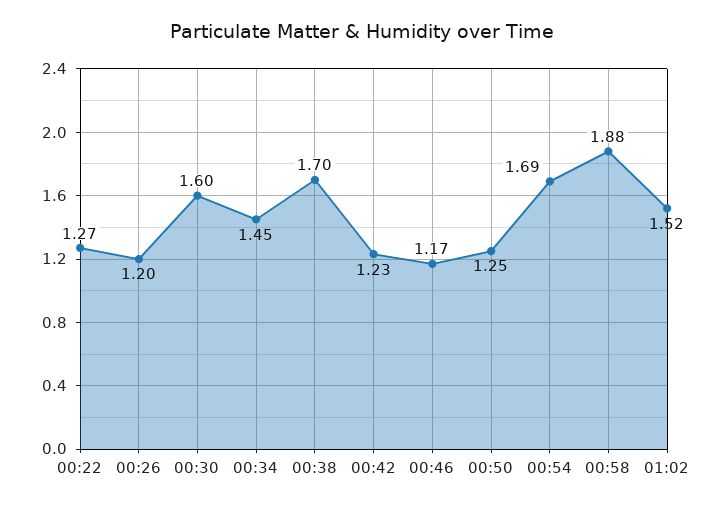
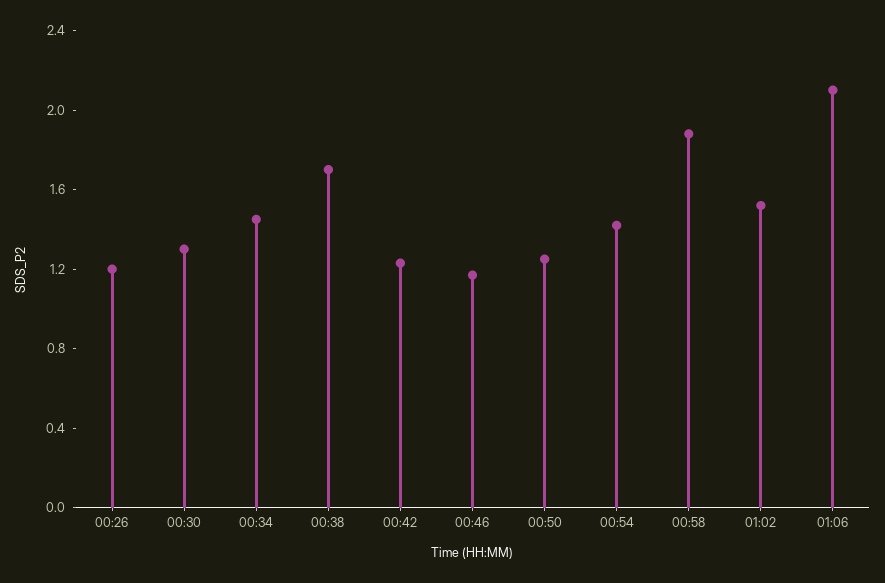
00:22: 1.27 -> none
00:30: 1.6 -> 1.3
00:54: 1.69 -> 1.4
01:06: none -> 2.1

